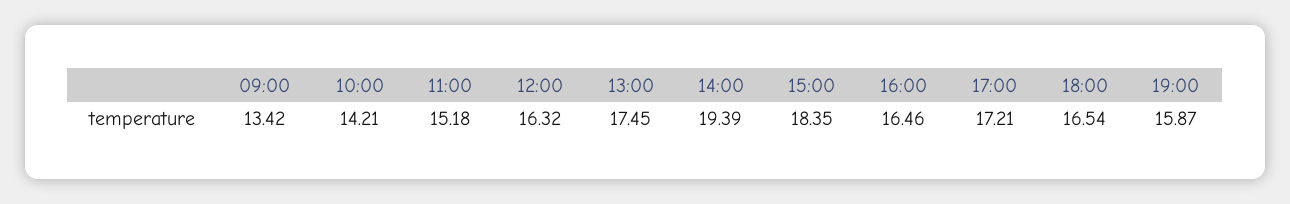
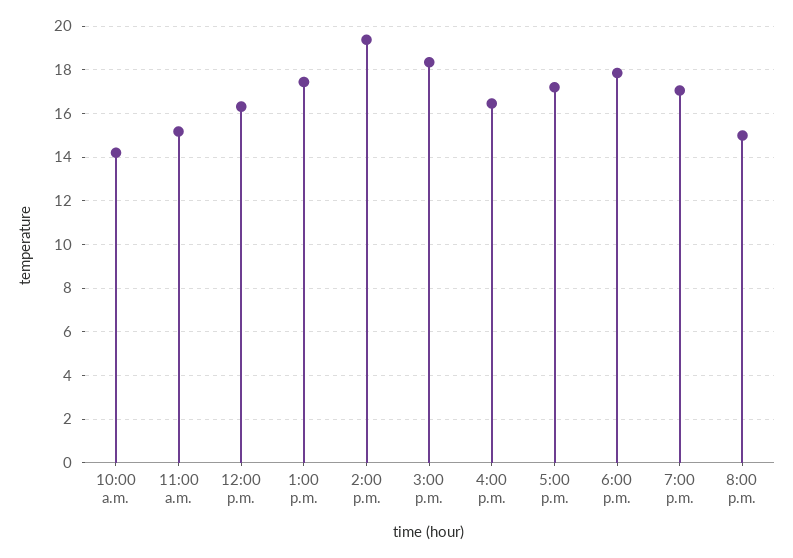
09:00: 13.42 -> none
18:00: 16.54 -> 18
19:00: 15.87 -> 17
8:00 p.m.: none -> 15

